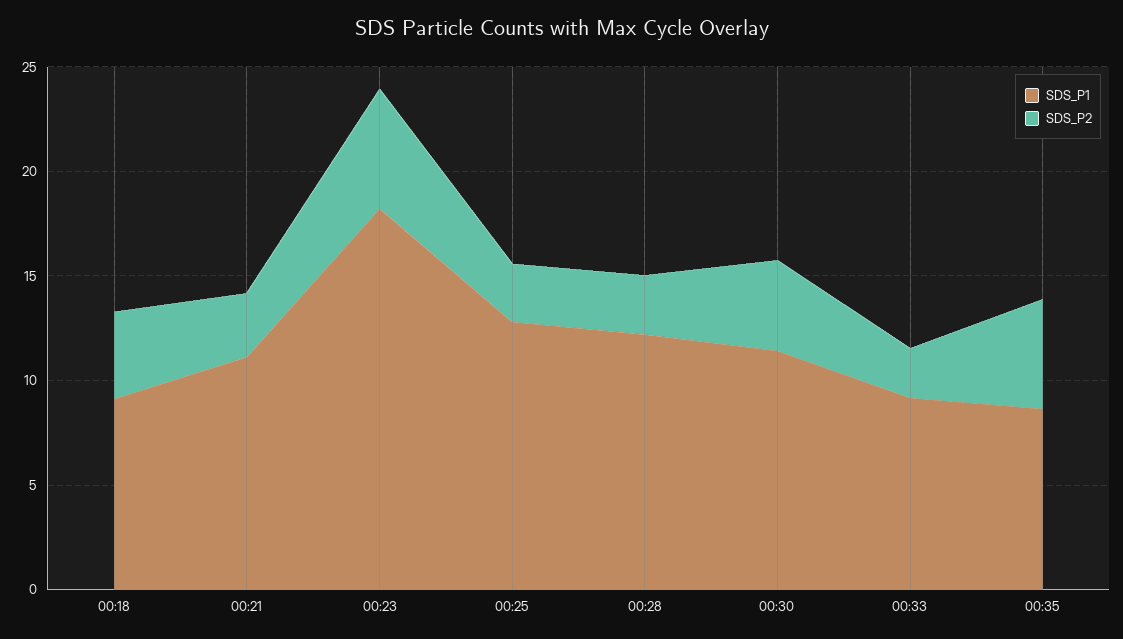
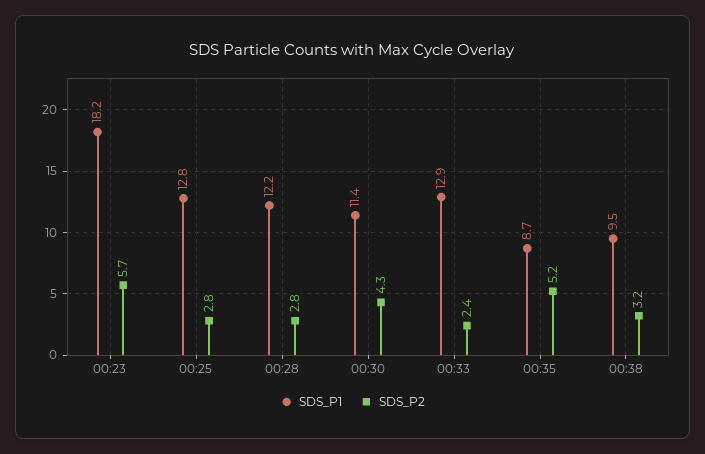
SDS_P1, 00:18: 9 -> none
SDS_P2, 00:18: 4 -> none
SDS_P1, 00:21: 11 -> none
SDS_P2, 00:21: 3 -> none
SDS_P1, 00:33: 9 -> 12.9
SDS_P1, 00:38: none -> 9.5
SDS_P2, 00:38: none -> 3.2

